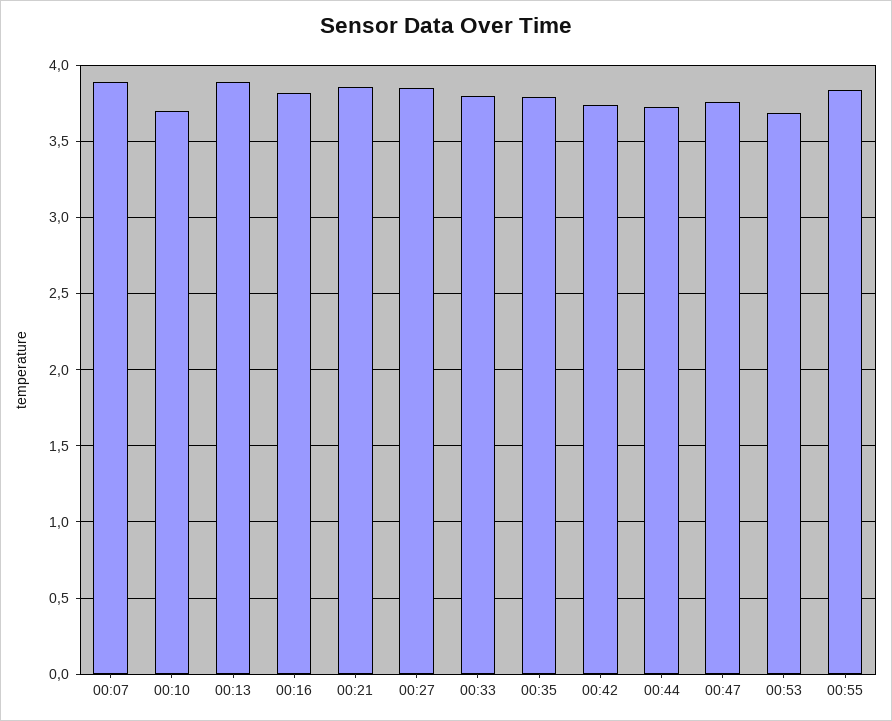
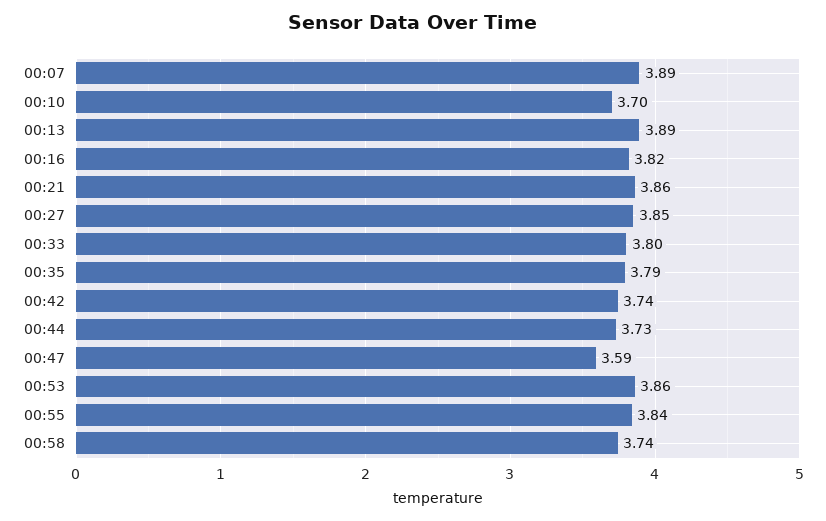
00:47: 3.75 -> 3.59
00:53: 3.7 -> 3.86
00:58: none -> 3.74

